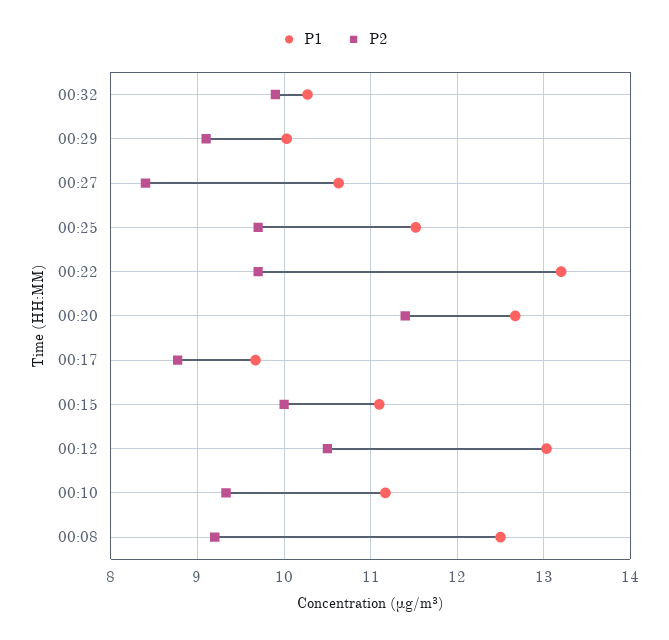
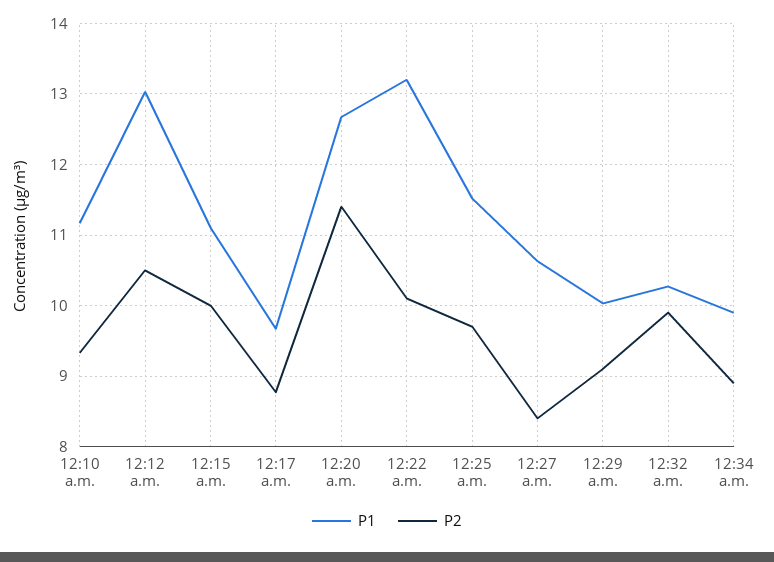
P2, 00:22: 9.7 -> 10.1
P1, 00:08: 12.5 -> none
P2, 00:08: 9.2 -> none
P1, 12:34 a.m.: none -> 9.9
P2, 12:34 a.m.: none -> 8.9

